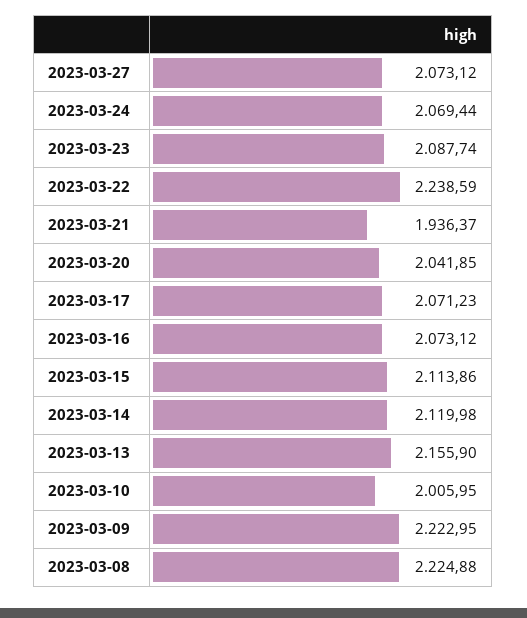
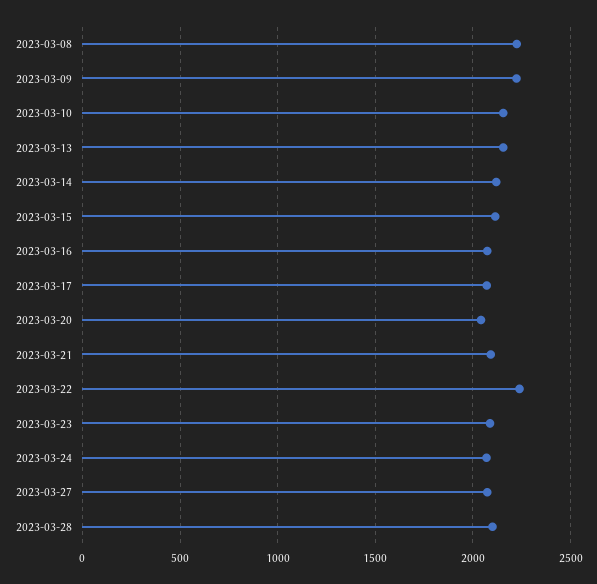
2023-03-21: 1936.37 -> 2100
2023-03-10: 2005.95 -> 2150
2023-03-28: none -> 2100

